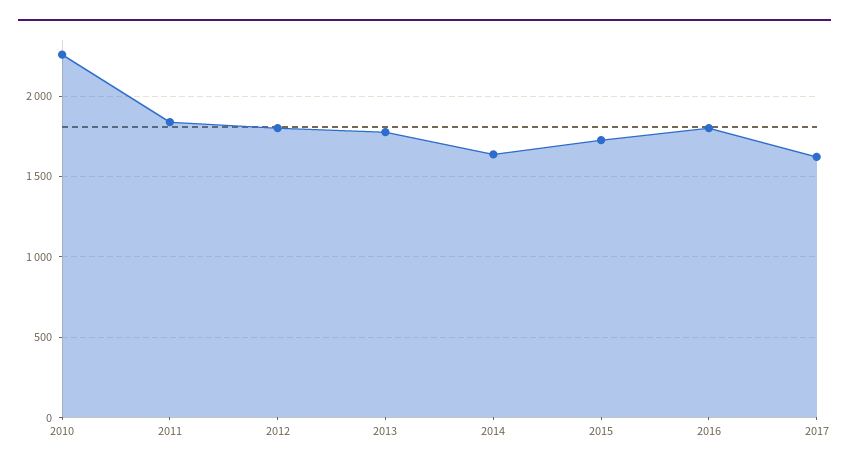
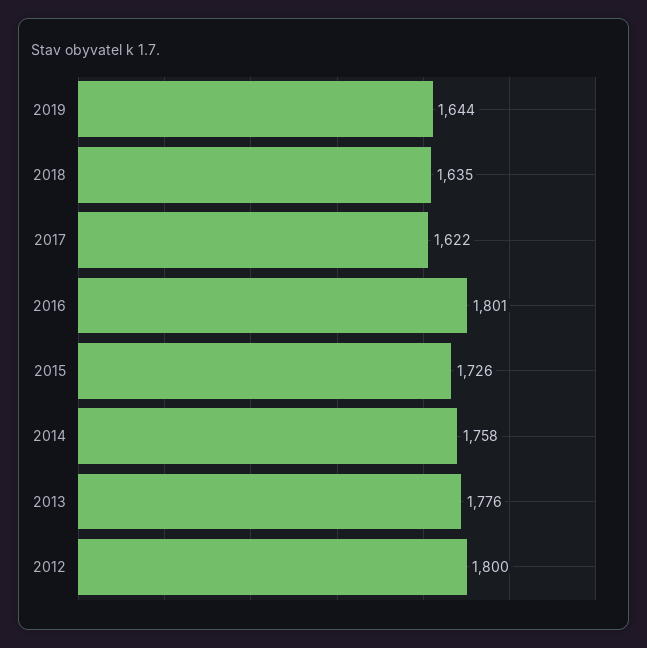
2010: 2250 -> none
2011: 1850 -> none
2014: 1650 -> 1758
2019: none -> 1644
2018: none -> 1635

